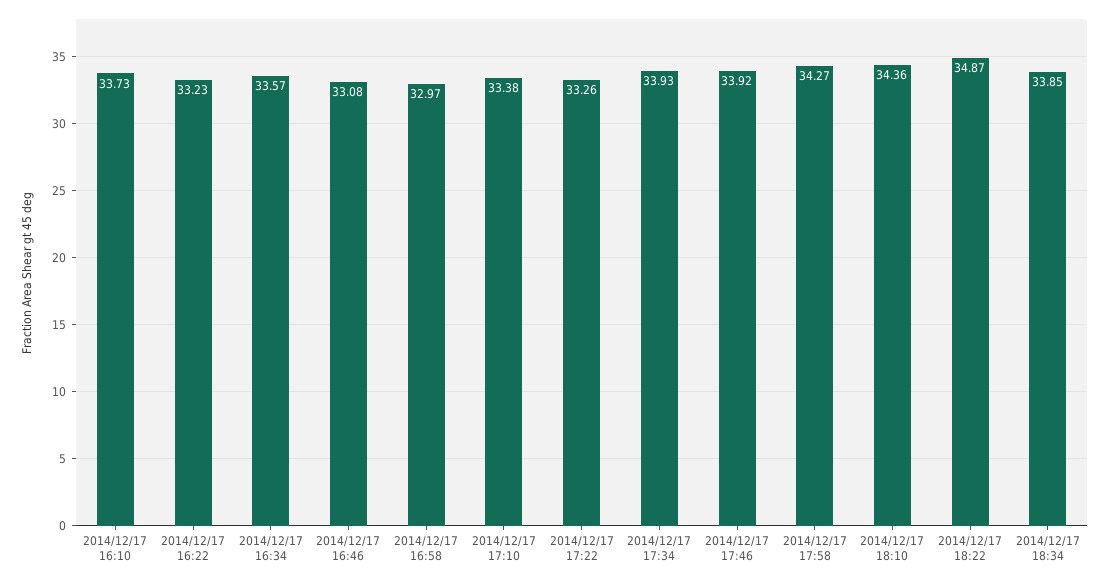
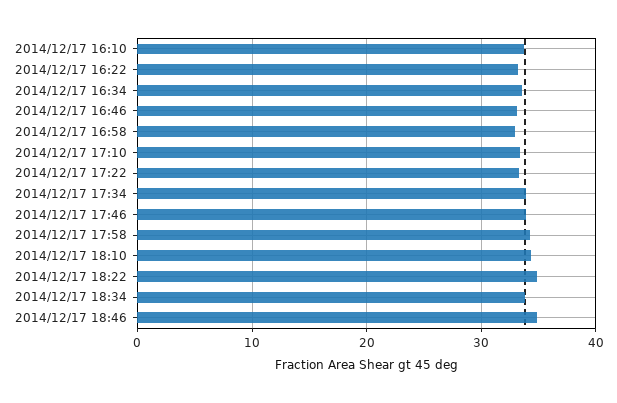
2014/12/17 18:46: none -> 35

